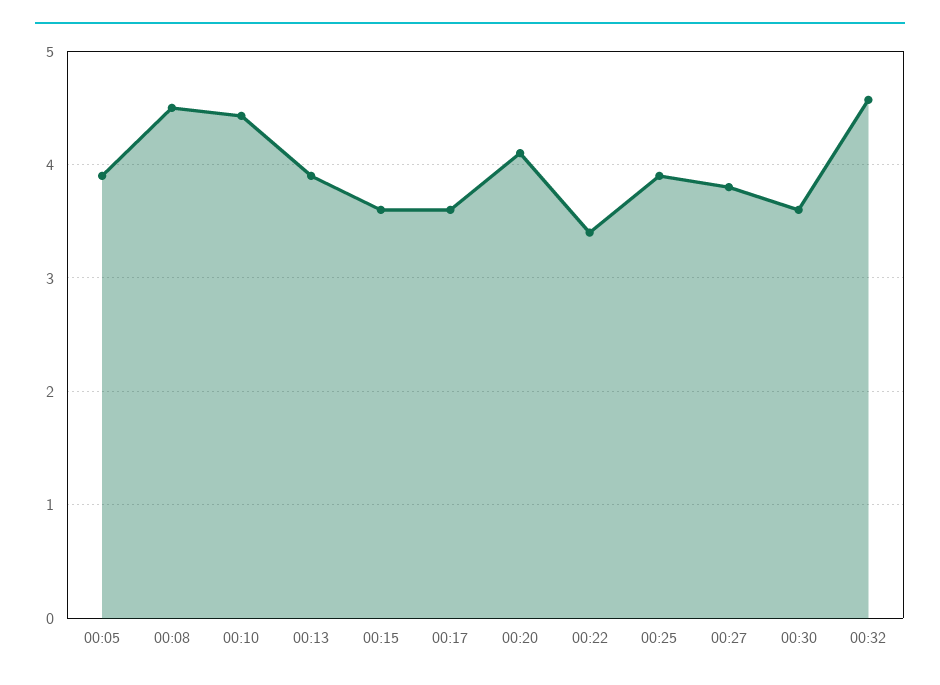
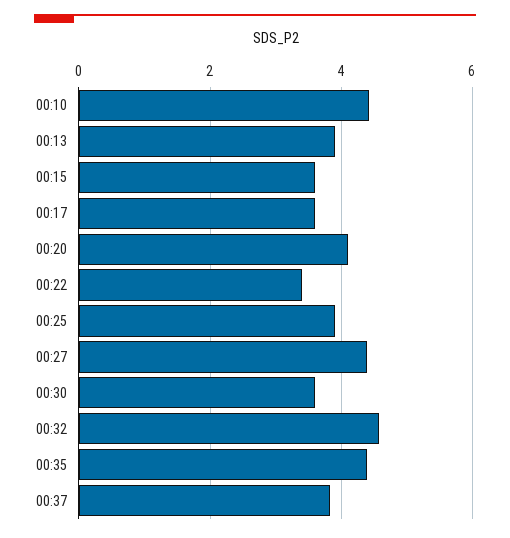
00:05: 3.9 -> none
00:08: 4.5 -> none
00:27: 3.8 -> 4.4
00:35: none -> 4.4
00:37: none -> 3.8

